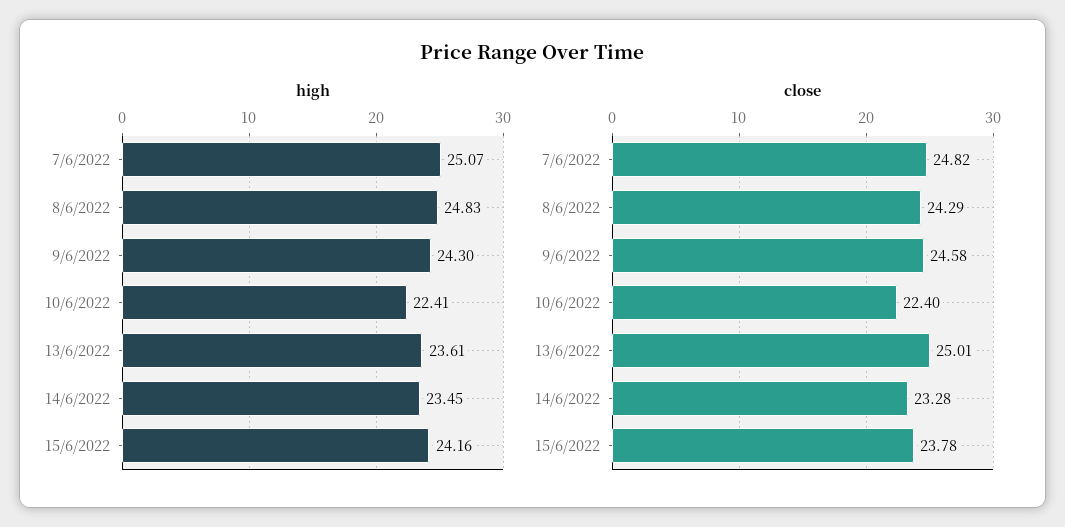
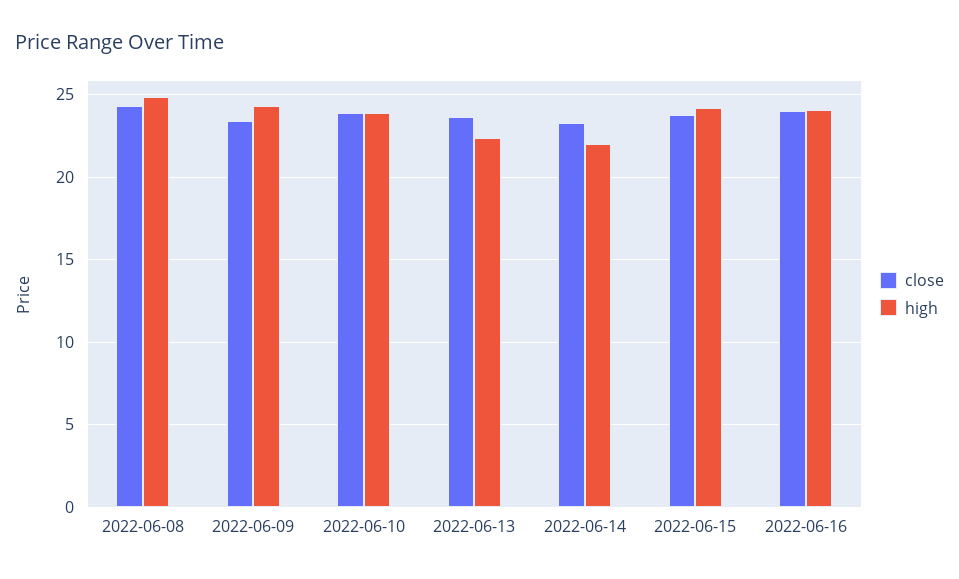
high, 7/6/2022: 25.07 -> none
high, 10/6/2022: 22.41 -> 24
high, 13/6/2022: 23.61 -> 22.5
high, 14/6/2022: 23.45 -> 22
close, 7/6/2022: 24.82 -> none
close, 9/6/2022: 24.58 -> 23.5
close, 10/6/2022: 22.4 -> 24
close, 13/6/2022: 25.01 -> 23.5
close, 2022-06-16: none -> 24
high, 2022-06-16: none -> 24

